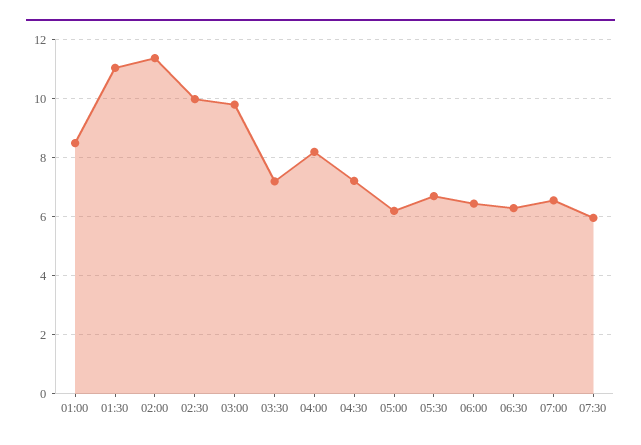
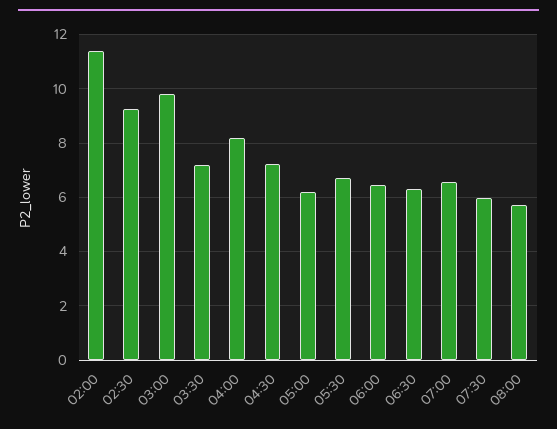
01:00: 8.5 -> none
01:30: 11 -> none
02:30: 10 -> 9.25
08:00: none -> 5.75

